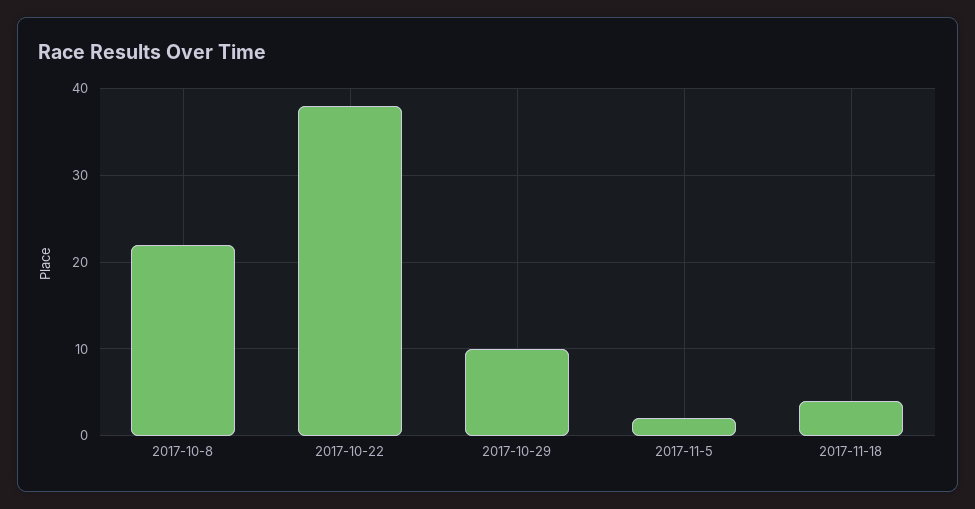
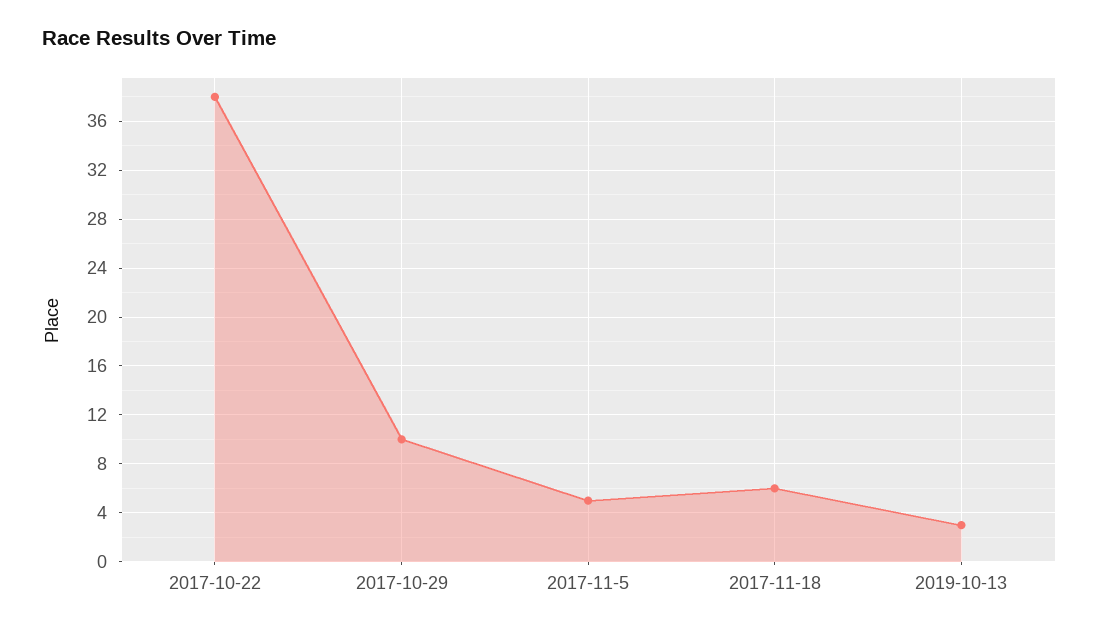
2017-10-8: 22 -> none
2017-11-5: 2 -> 5
2017-11-18: 4 -> 6
2019-10-13: none -> 3

